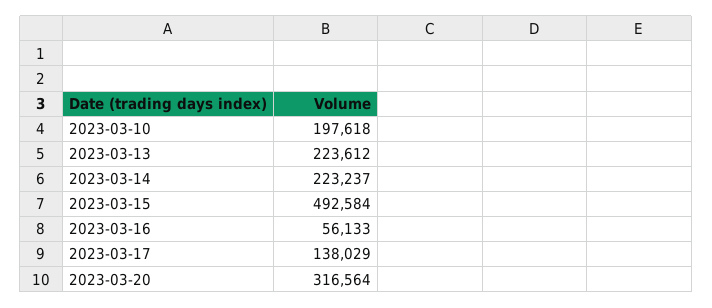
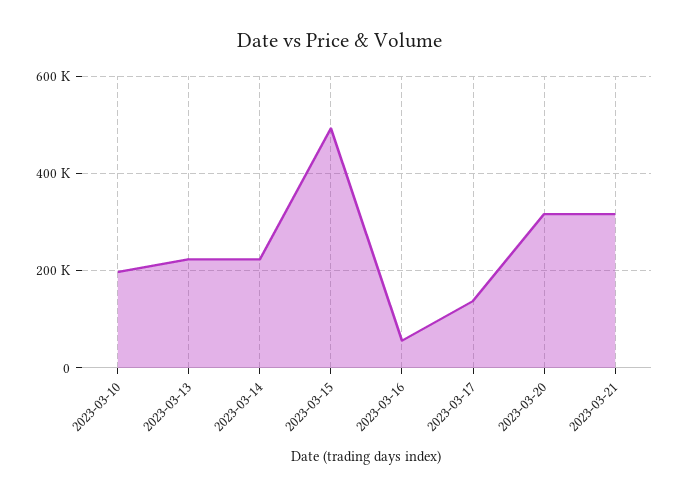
2023-03-21: none -> 320000

